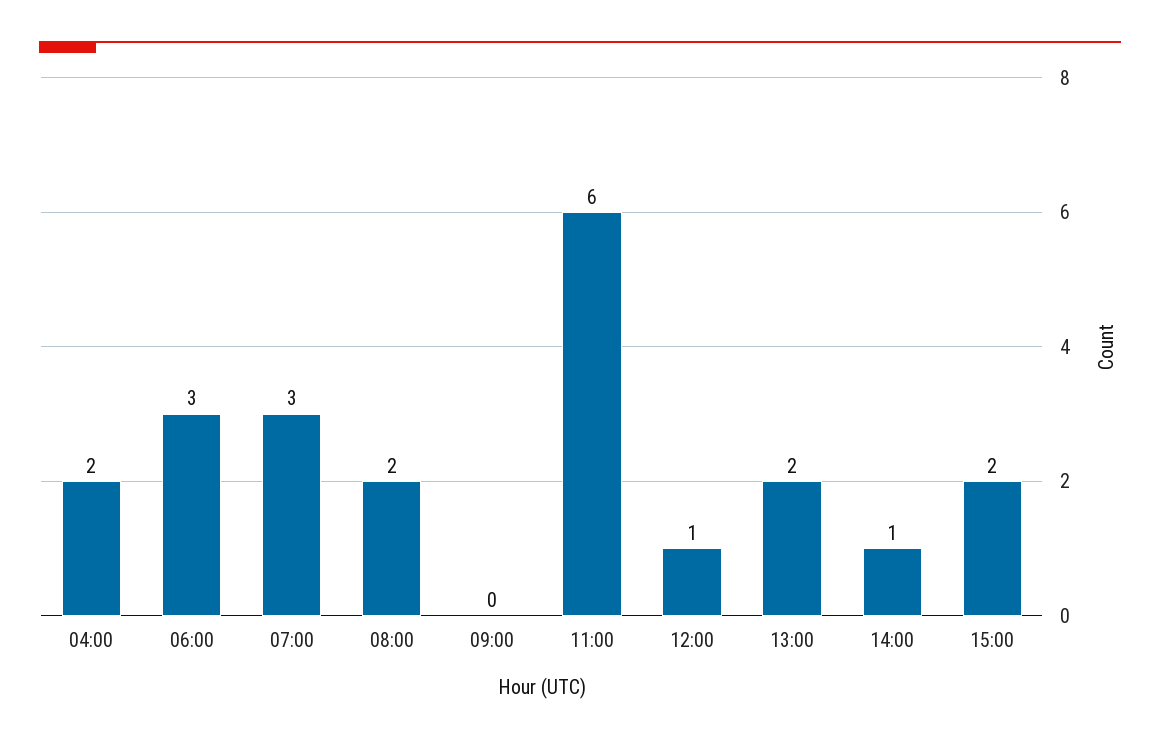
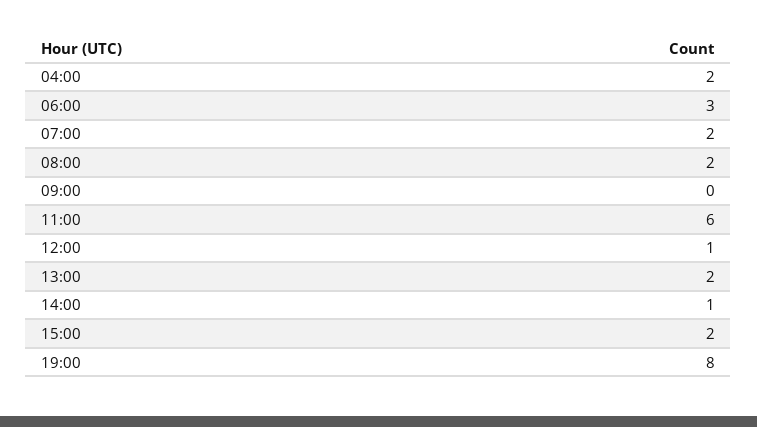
07:00: 3 -> 2
19:00: none -> 8

